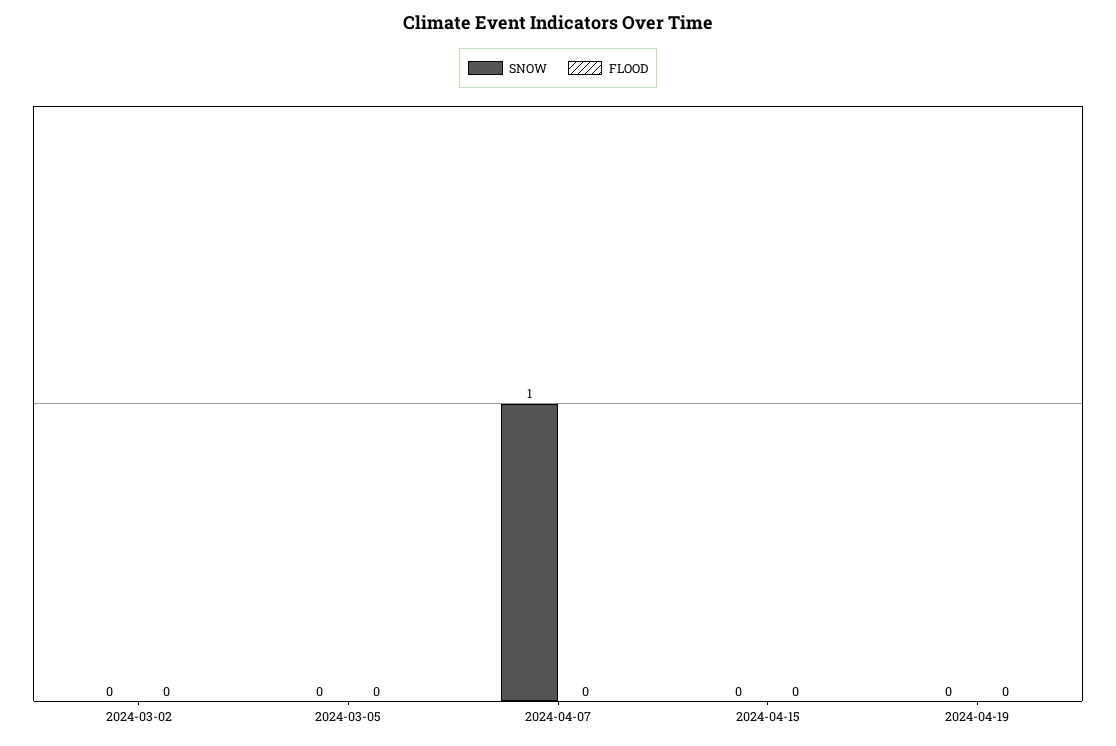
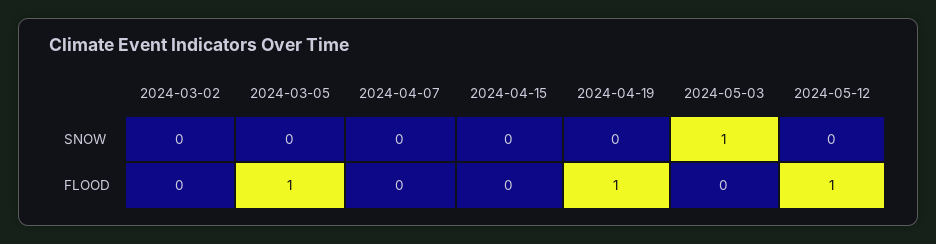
FLOOD, 2024-03-05: 0 -> 1
SNOW, 2024-04-07: 1 -> 0
FLOOD, 2024-04-19: 0 -> 1
SNOW, 2024-05-03: none -> 1
SNOW, 2024-05-12: none -> 0
FLOOD, 2024-05-03: none -> 0
FLOOD, 2024-05-12: none -> 1

